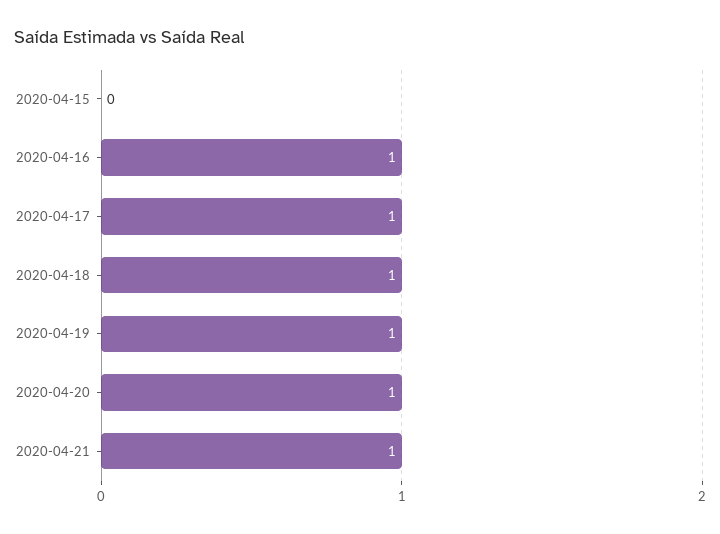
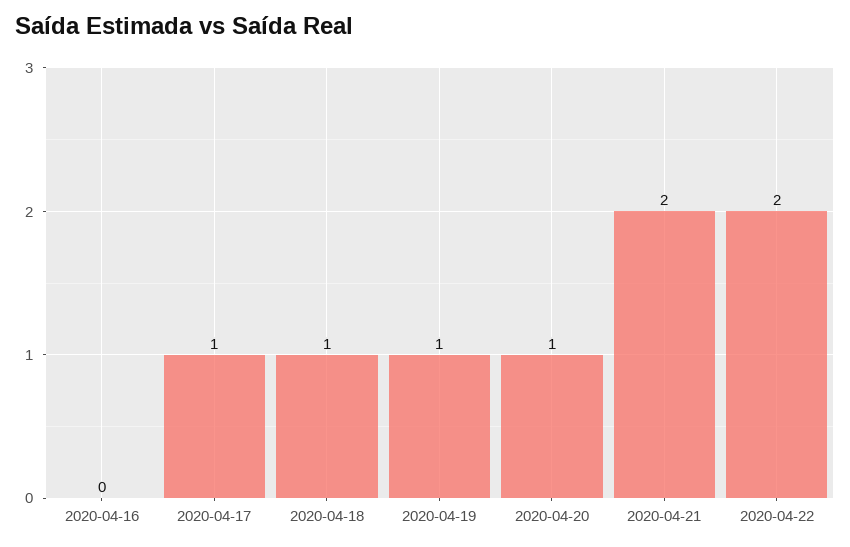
2020-04-15: 0 -> none
2020-04-16: 1 -> 0
2020-04-21: 1 -> 2
2020-04-22: none -> 2

